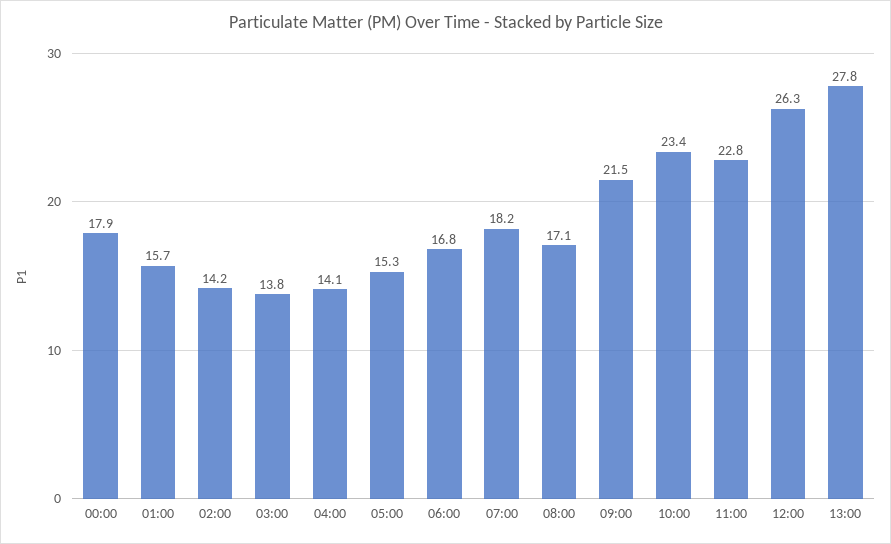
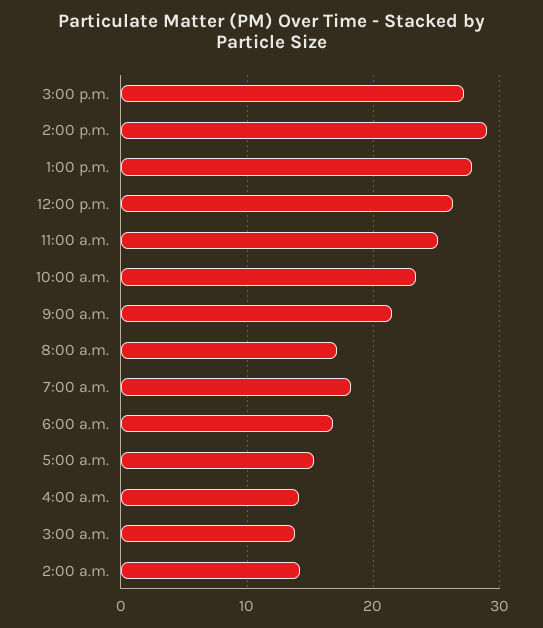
00:00: 17.9 -> none
01:00: 15.7 -> none
11:00: 22.8 -> 25
3:00 p.m.: none -> 27
2:00 p.m.: none -> 29

